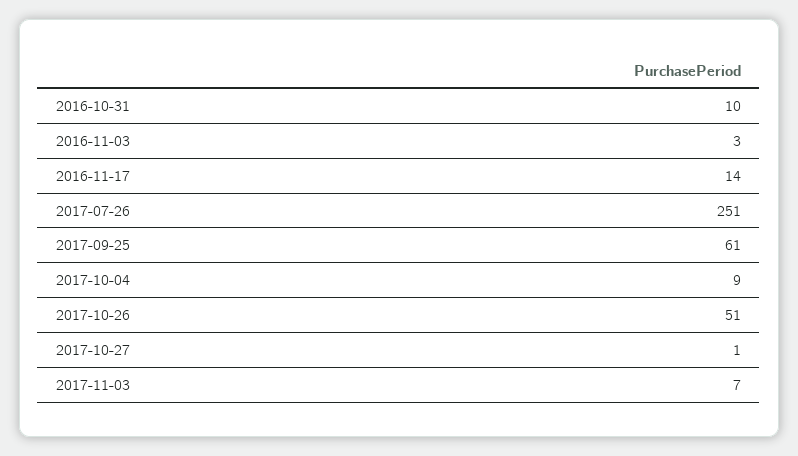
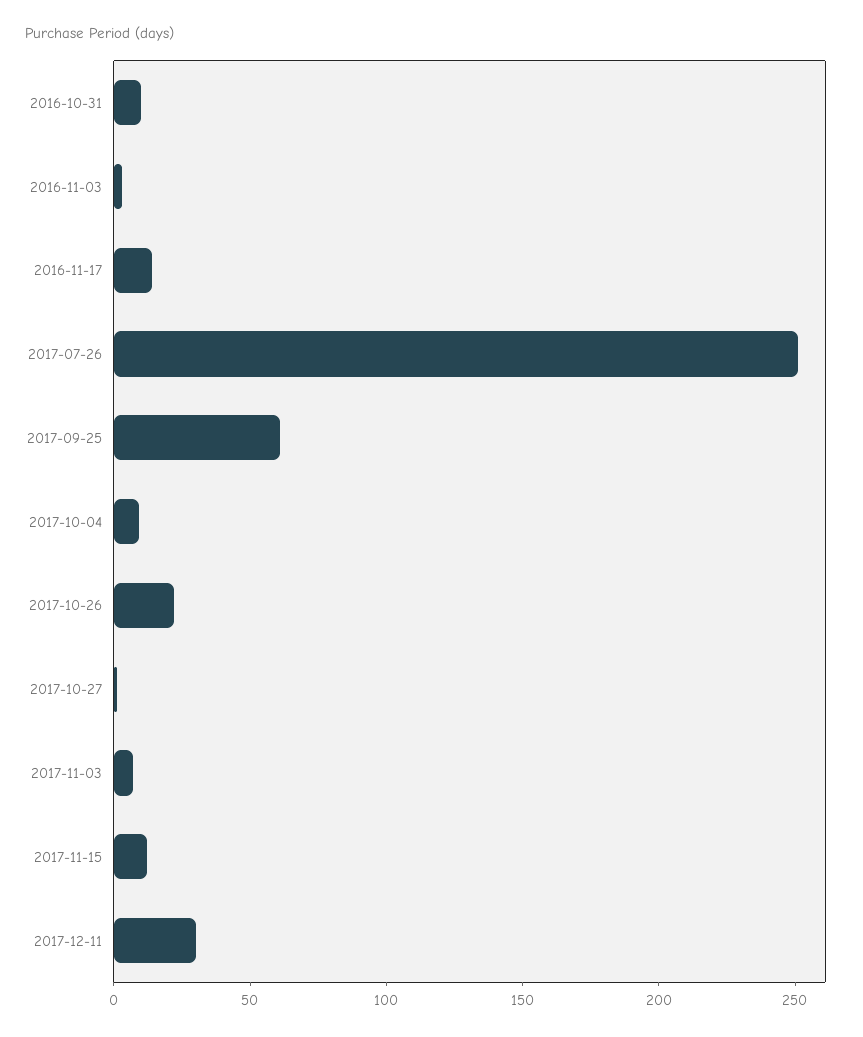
2017-10-26: 51 -> 20
2017-11-15: none -> 10
2017-12-11: none -> 30

